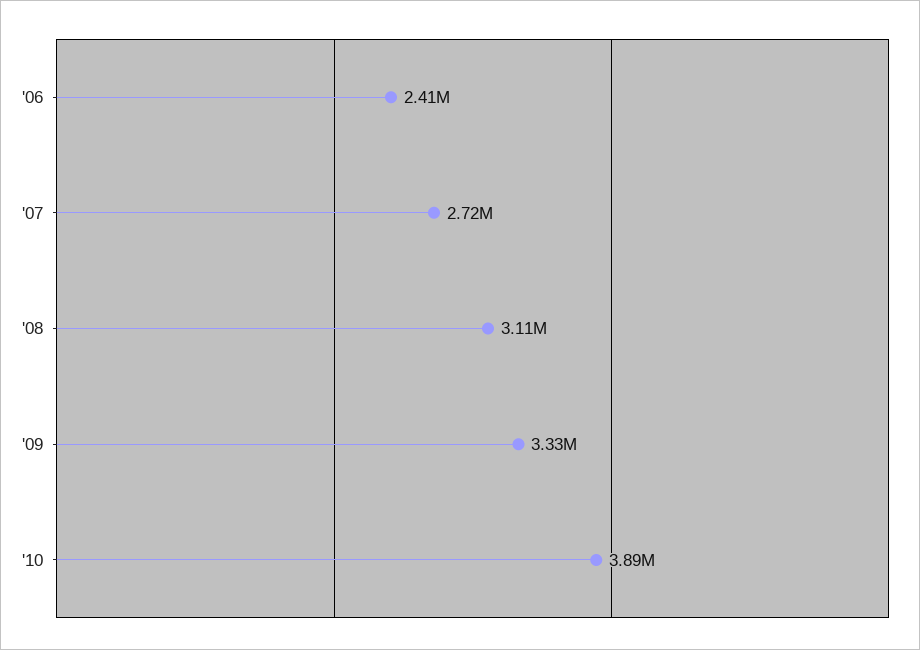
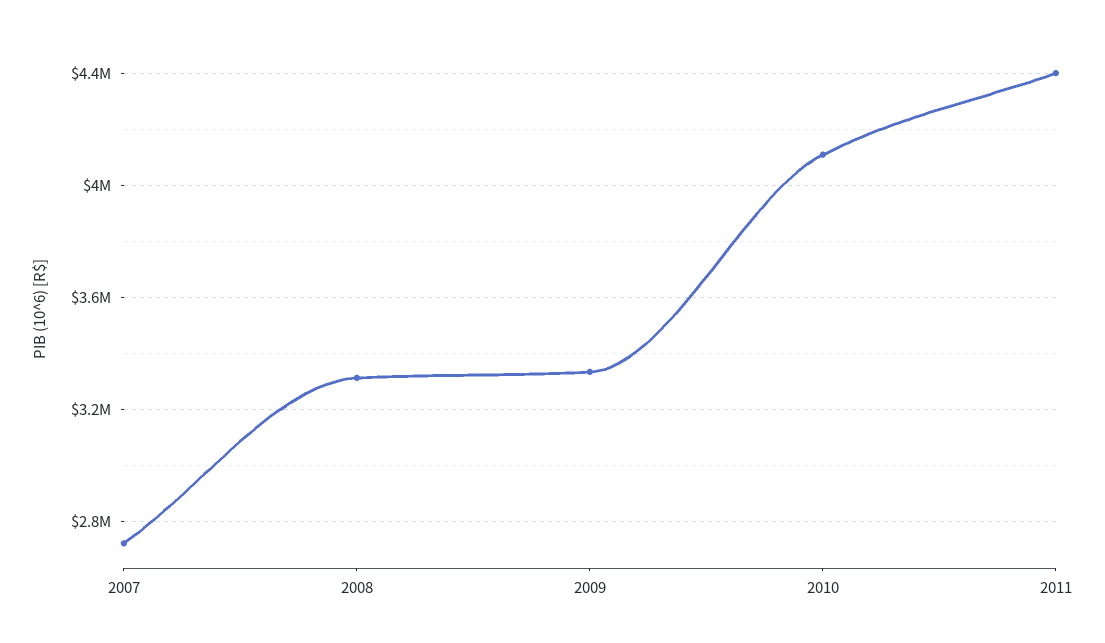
'06: 2410000 -> none
'08: 3110000 -> 3300000
'10: 3890000 -> 4100000
2011: none -> 4400000

